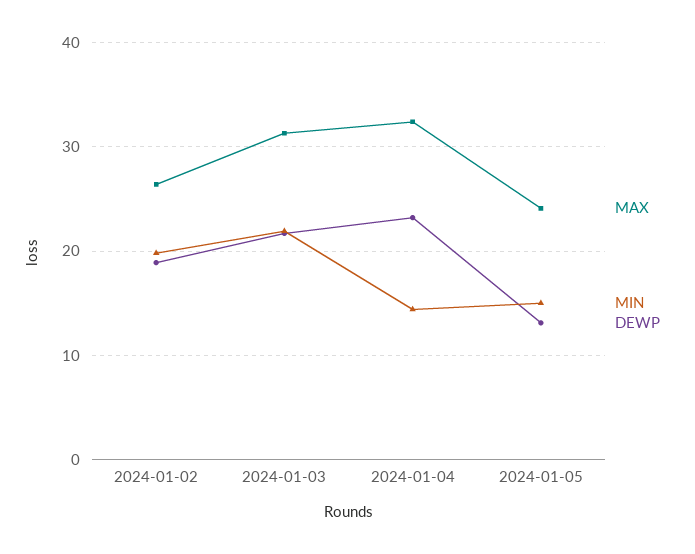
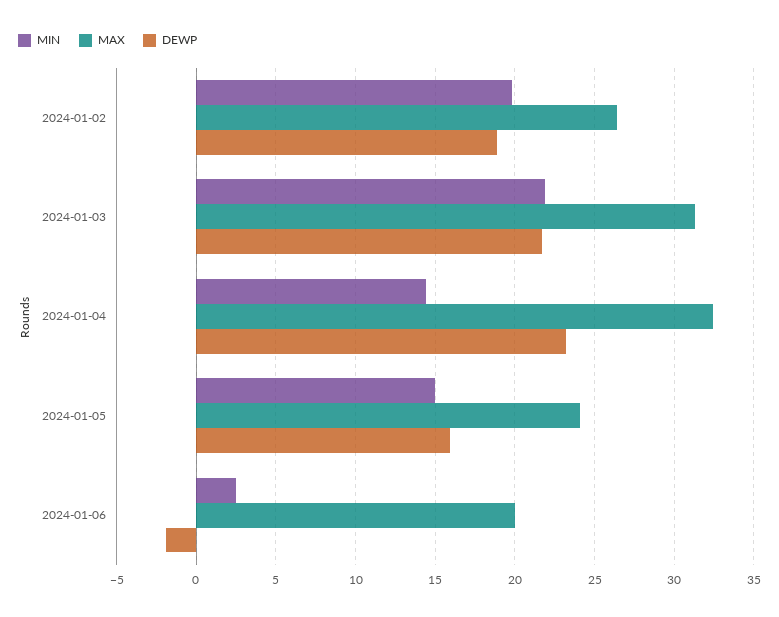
DEWP, 2024-01-05: 13 -> 16
MIN, 2024-01-06: none -> 2.5
MAX, 2024-01-06: none -> 20
DEWP, 2024-01-06: none -> -2

